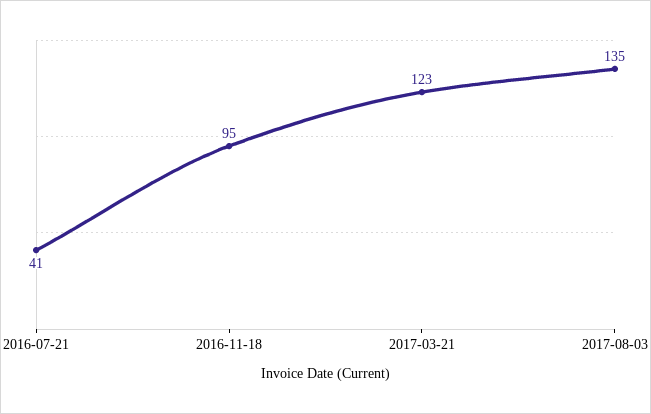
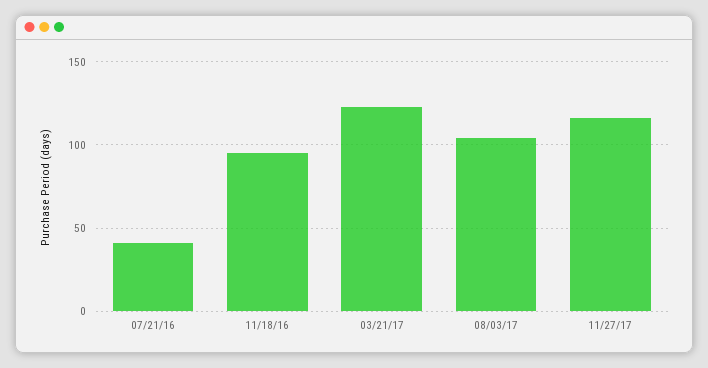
2017-08-03: 135 -> 105
11/27/17: none -> 115

